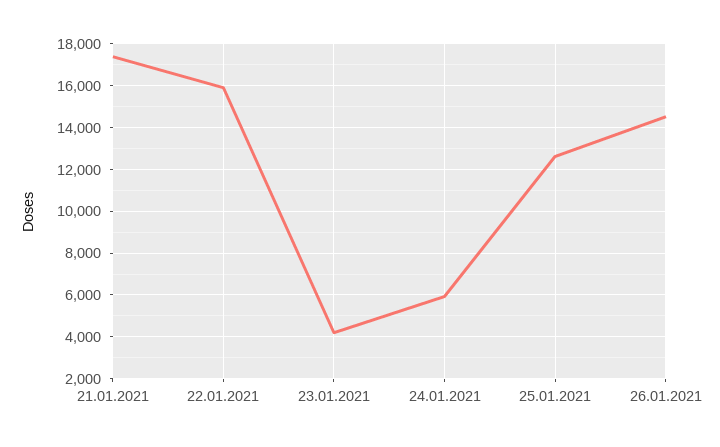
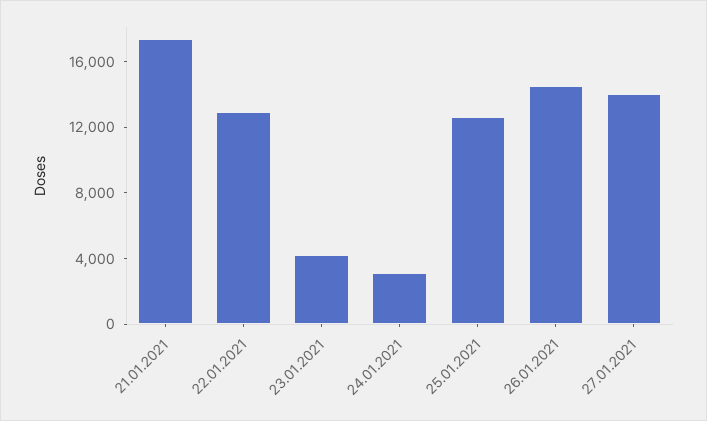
22.01.2021: 16000 -> 13000
24.01.2021: 6000 -> 3000
27.01.2021: none -> 14000

